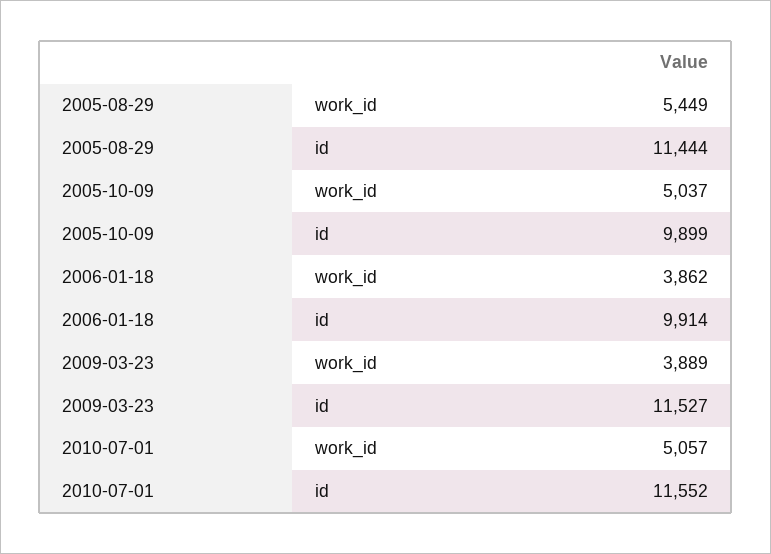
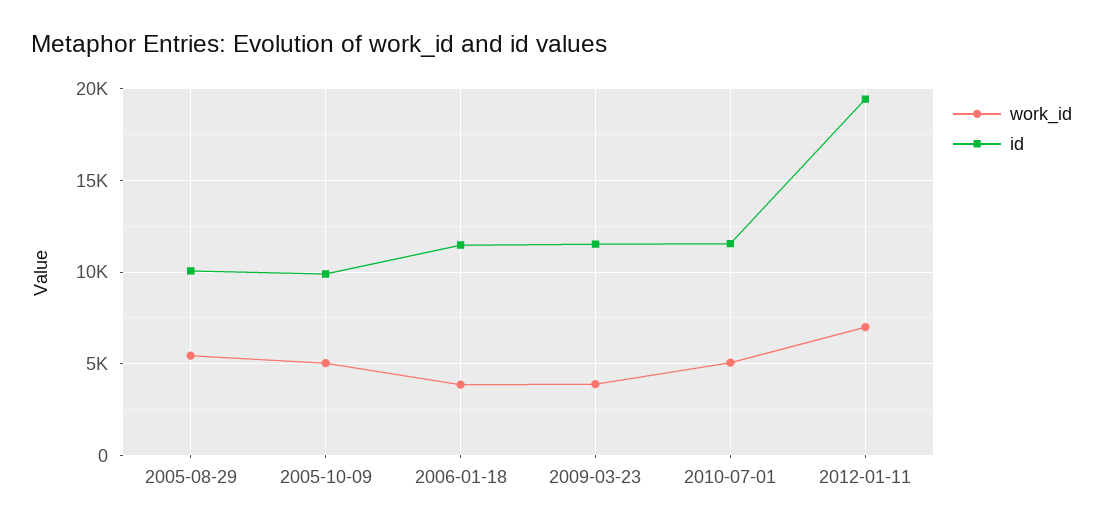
id, 2005-08-29: 11444 -> 10000
id, 2006-01-18: 9914 -> 11500
work_id, 2012-01-11: none -> 7000
id, 2012-01-11: none -> 19500

